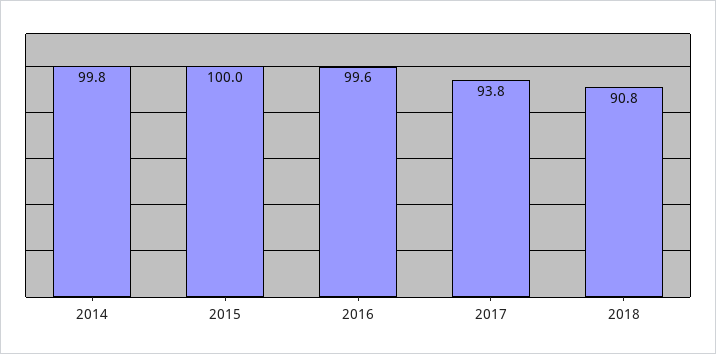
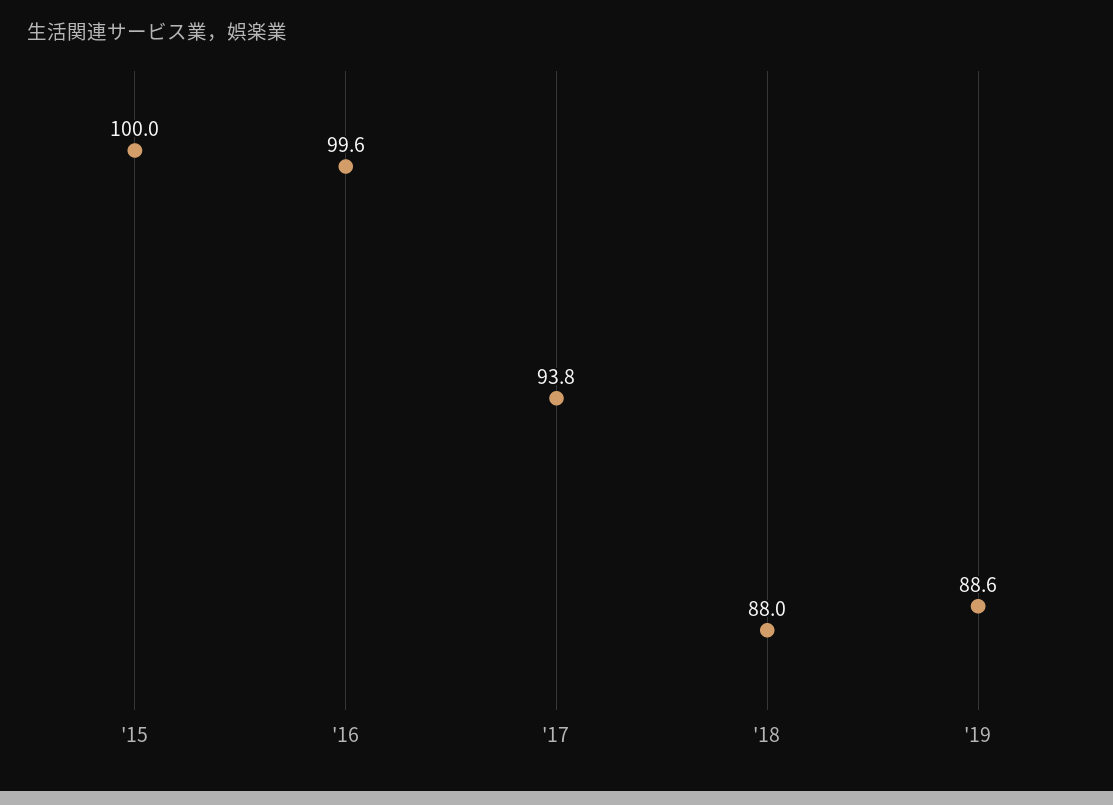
2014: 99.8 -> none
2018: 90.8 -> 88
'19: none -> 88.6

